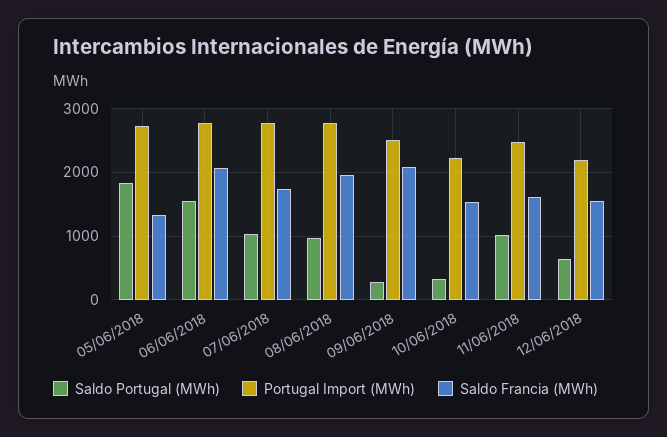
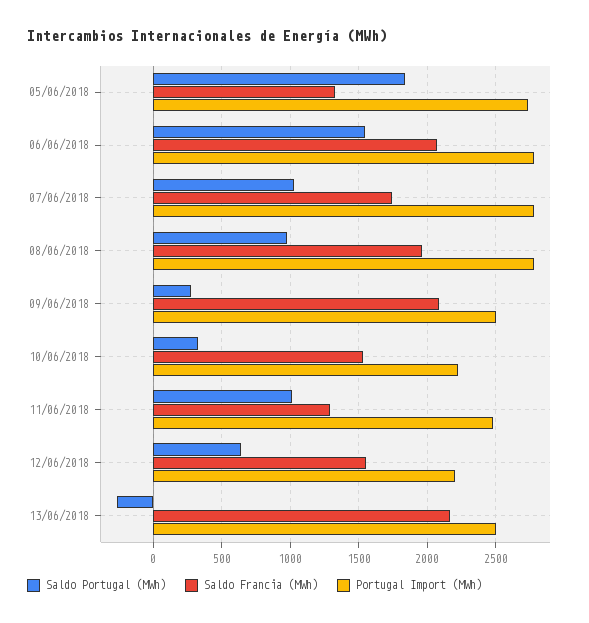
Saldo Francia (MWh), 11/06/2018: 1600 -> 1300
Saldo Portugal (MWh), 13/06/2018: none -> -250
Saldo Francia (MWh), 13/06/2018: none -> 2150
Portugal Import (MWh), 13/06/2018: none -> 2500

